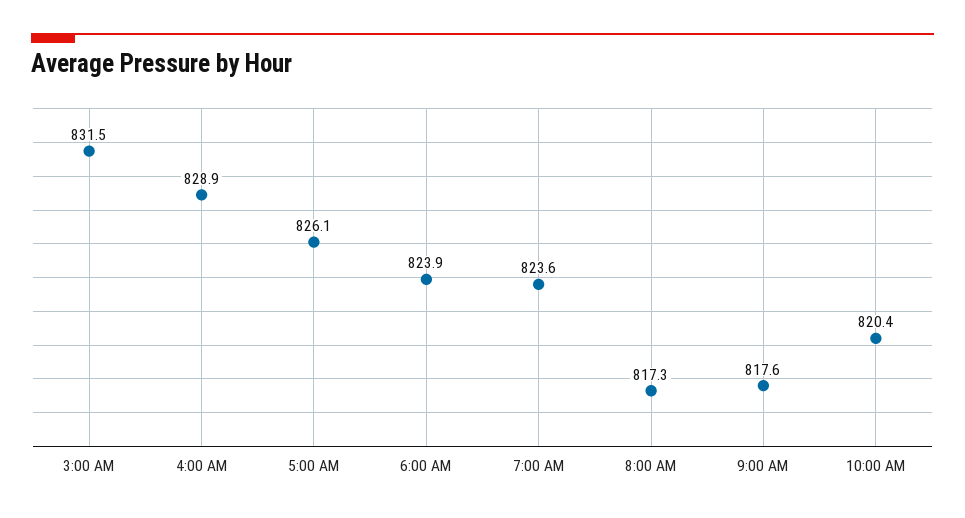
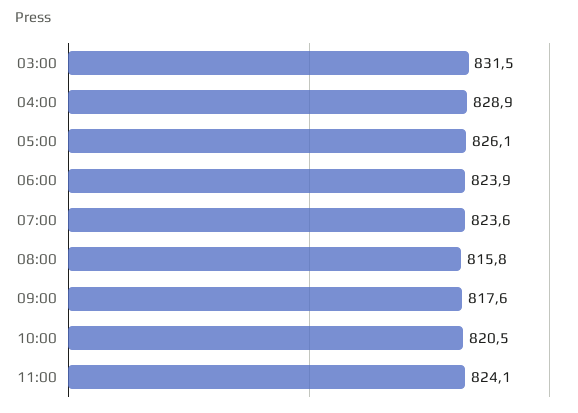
8:00 AM: 817.3 -> 815.8
10:00 AM: 820.4 -> 820.5
11:00: none -> 824.1

